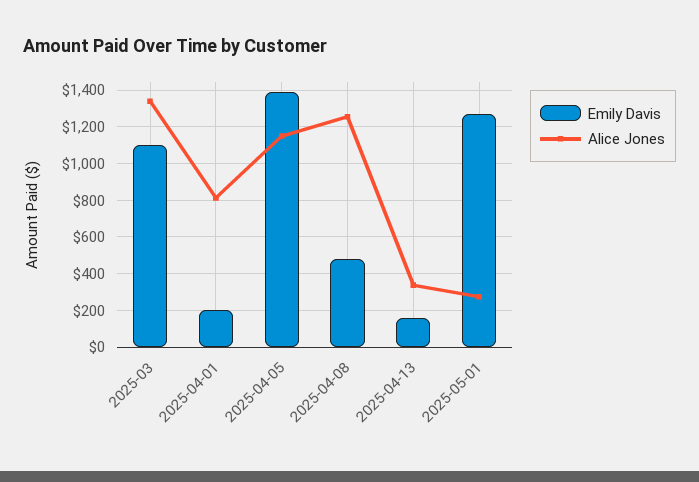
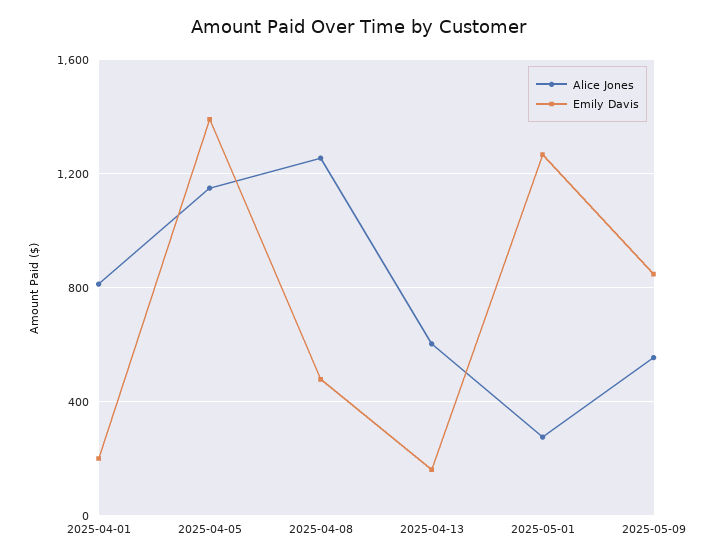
Emily Davis, 2025-03: 1100 -> none
Alice Jones, 2025-03: 1350 -> none
Alice Jones, 2025-04-13: 350 -> 600
Alice Jones, 2025-05-09: none -> 550
Emily Davis, 2025-05-09: none -> 850

